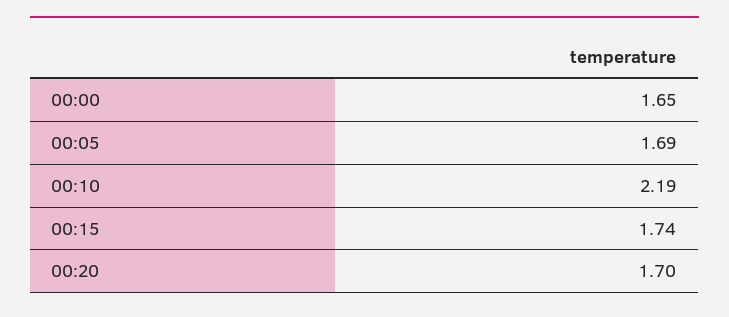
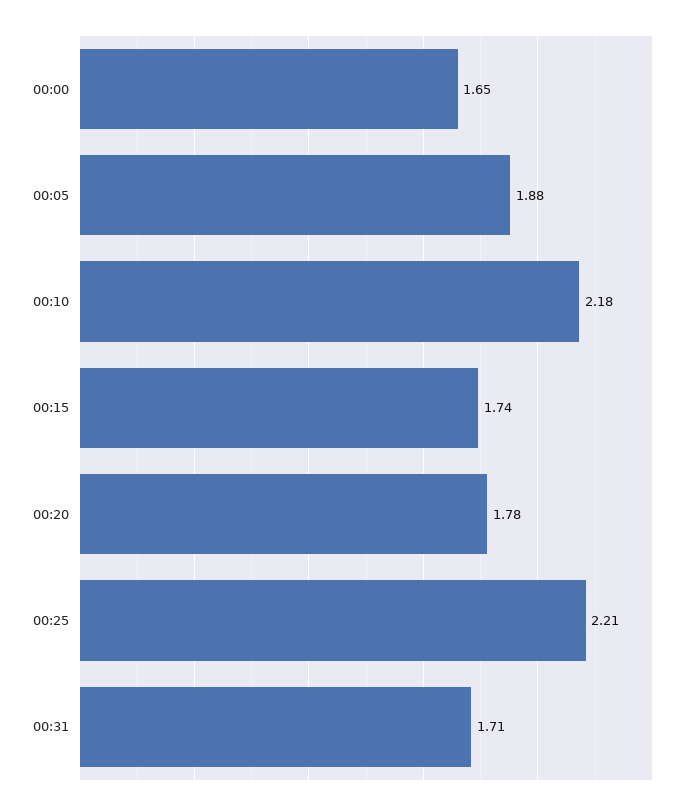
00:05: 1.69 -> 1.88
00:10: 2.19 -> 2.18
00:20: 1.7 -> 1.78
00:25: none -> 2.21
00:31: none -> 1.71

